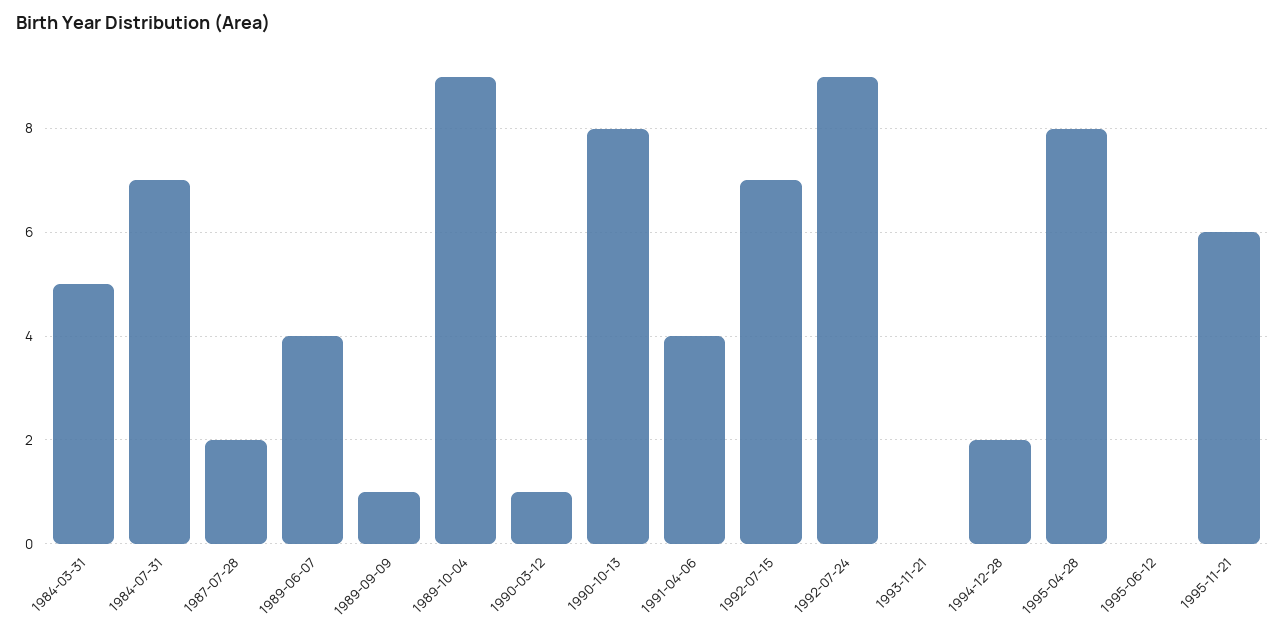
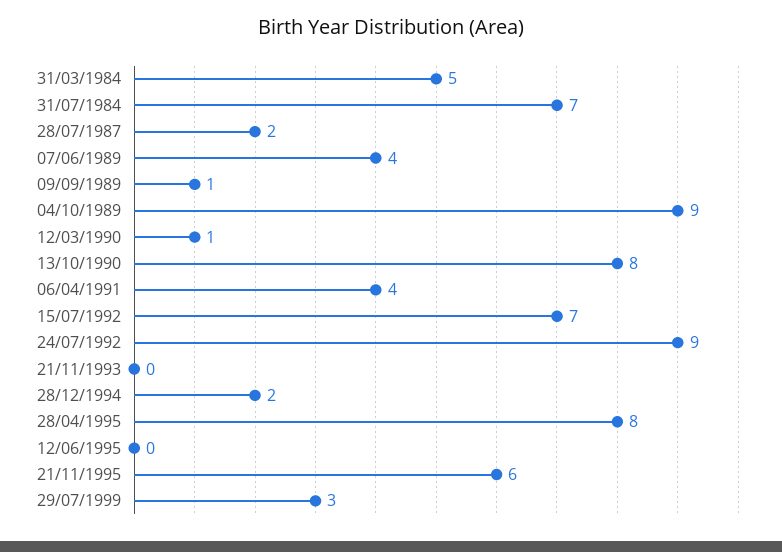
29/07/1999: none -> 3

